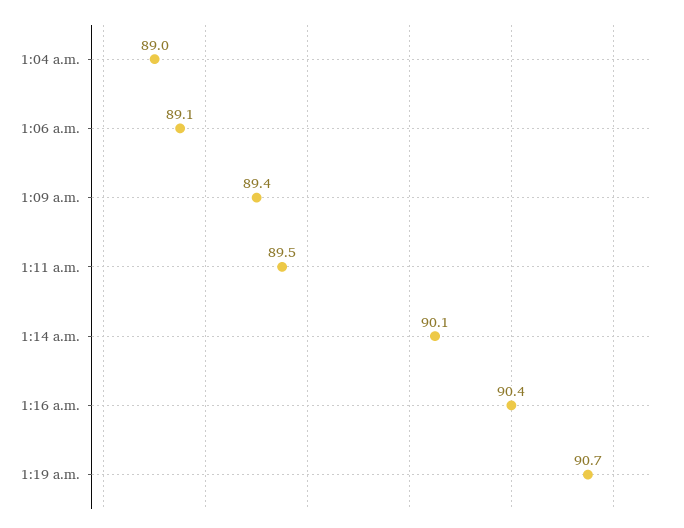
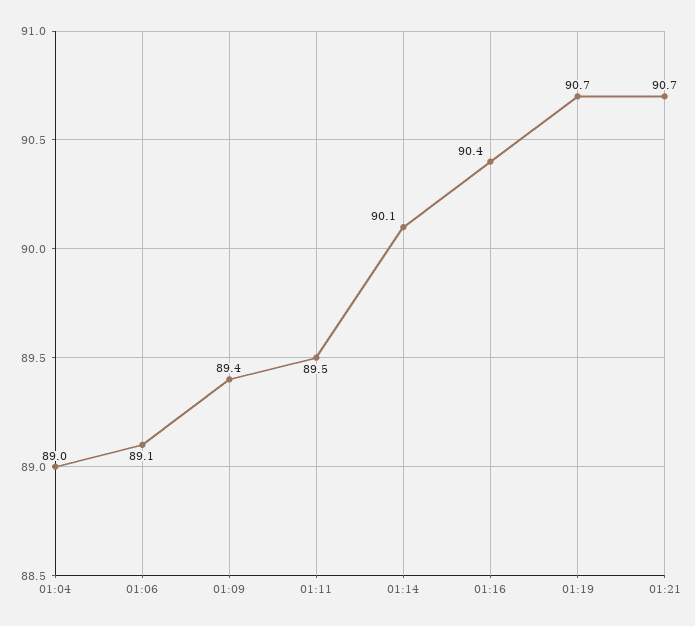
01:21: none -> 90.7

